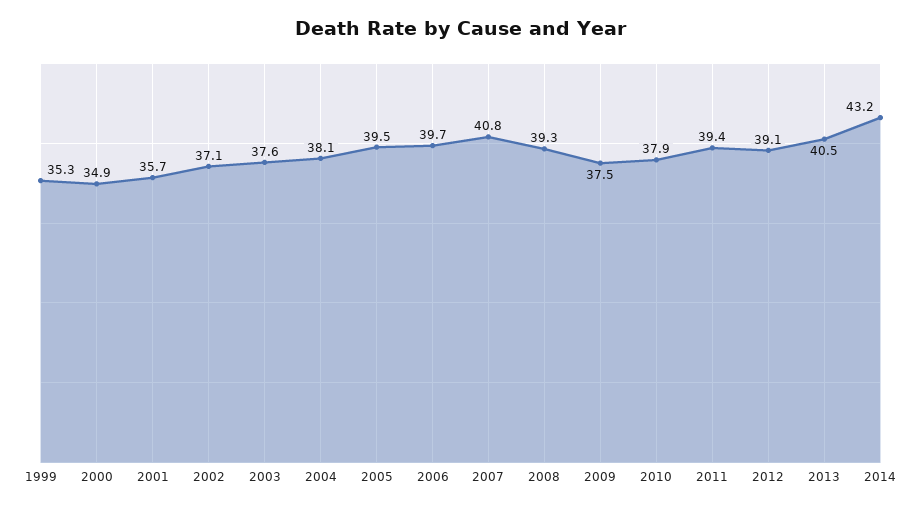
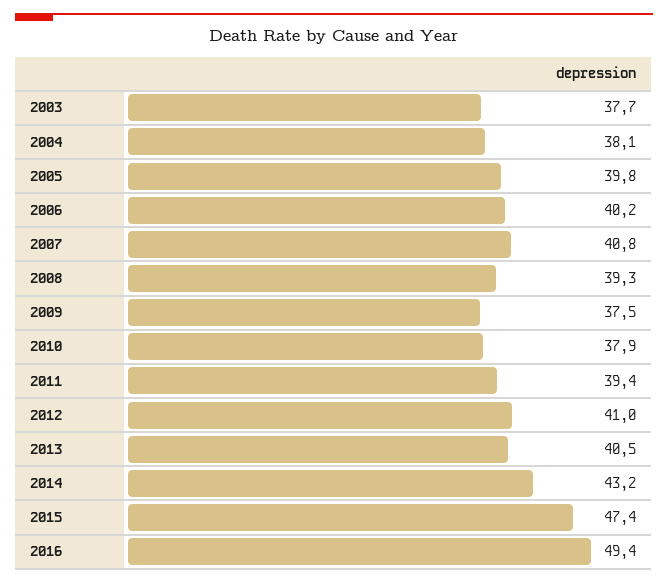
1999: 35.3 -> none
2000: 34.9 -> none
2001: 35.7 -> none
2002: 37.1 -> none
2003: 37.6 -> 37.7
2005: 39.5 -> 39.8
2006: 39.7 -> 40.2
2012: 39.1 -> 41
2015: none -> 47.4
2016: none -> 49.4

